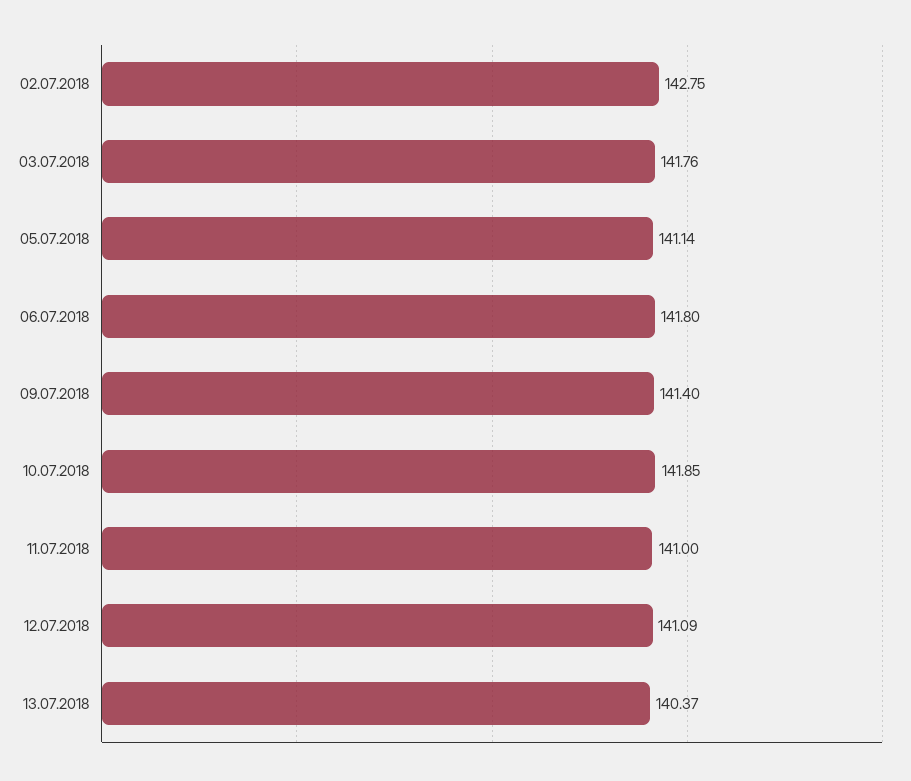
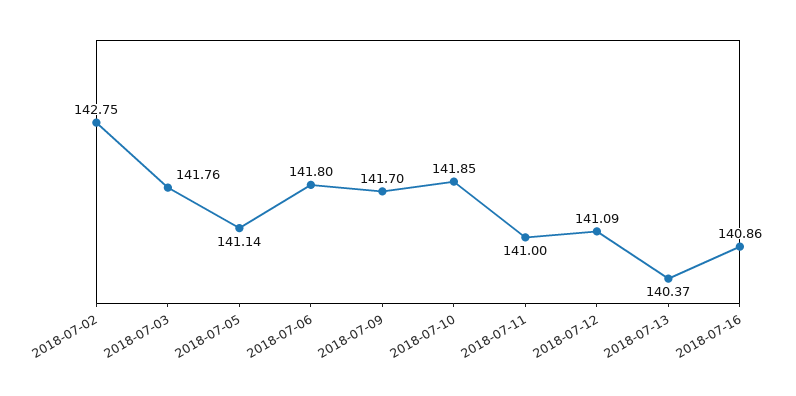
09.07.2018: 141.4 -> 141.7
2018-07-16: none -> 140.86

